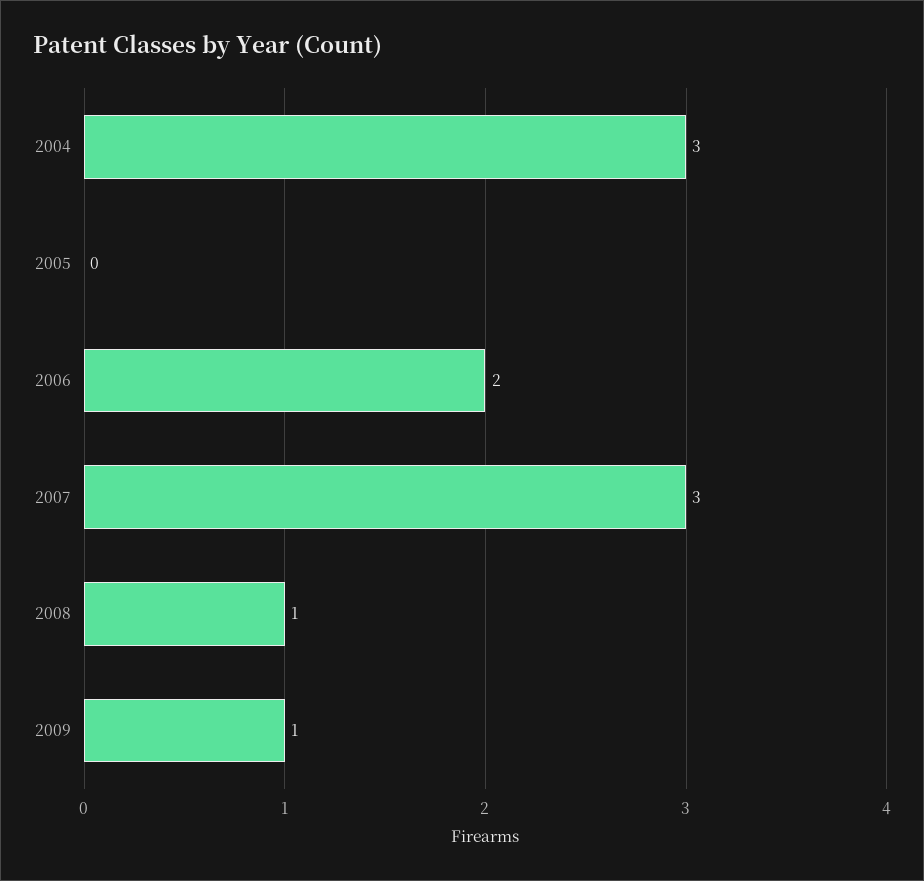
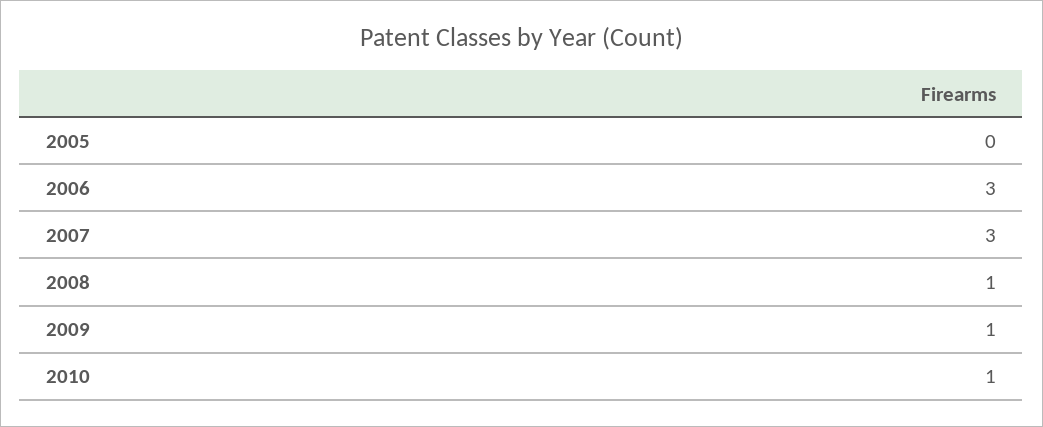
2004: 3 -> none
2006: 2 -> 3
2010: none -> 1

